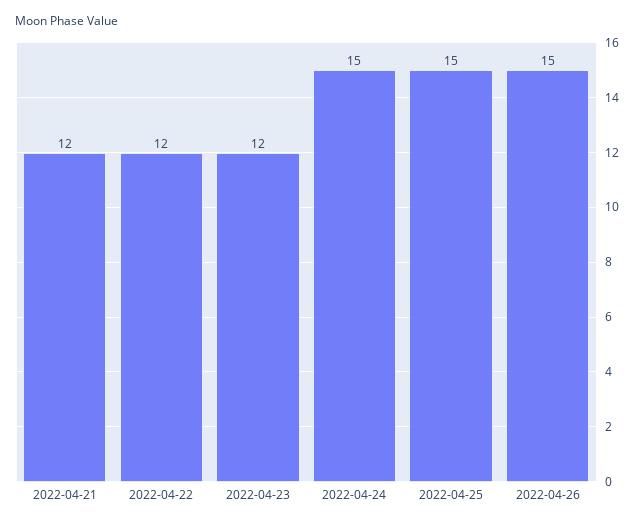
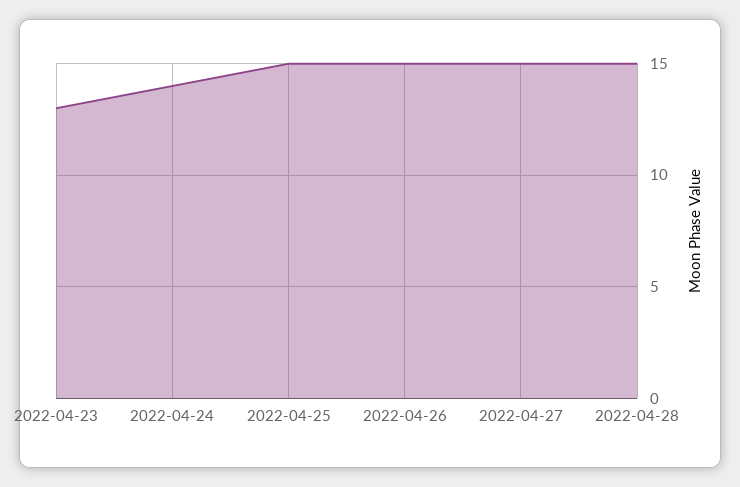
2022-04-21: 12 -> none
2022-04-22: 12 -> none
2022-04-23: 12 -> 13
2022-04-24: 15 -> 14
2022-04-27: none -> 15
2022-04-28: none -> 15

